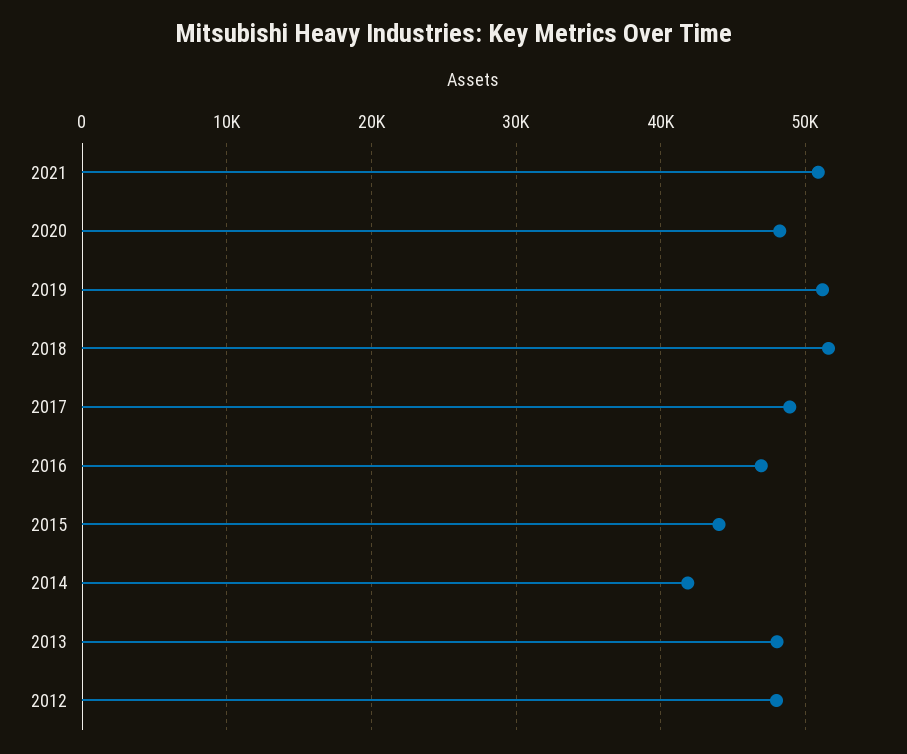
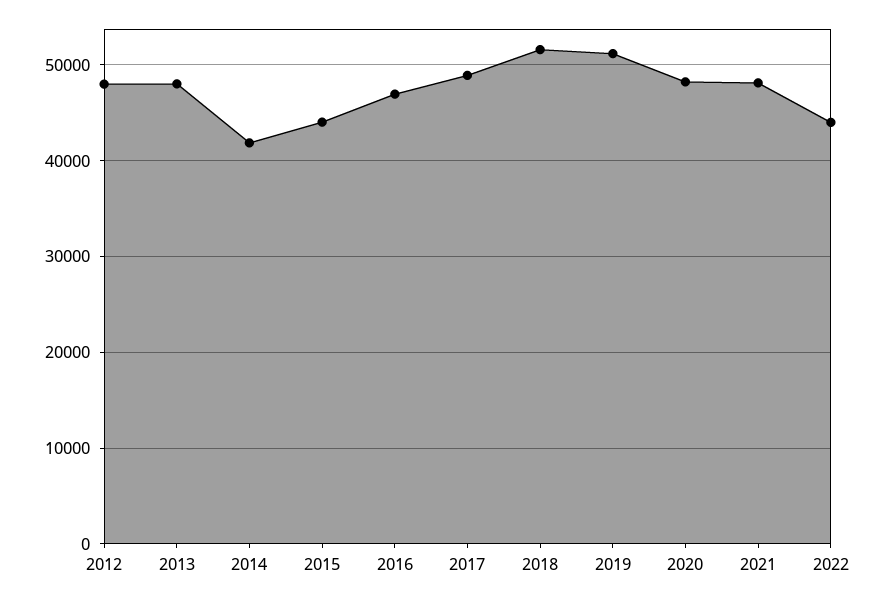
2021: 51000 -> 48000
2022: none -> 44000

